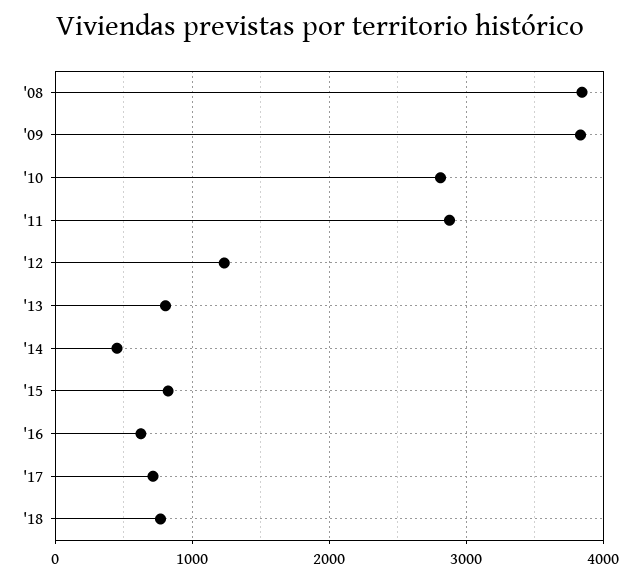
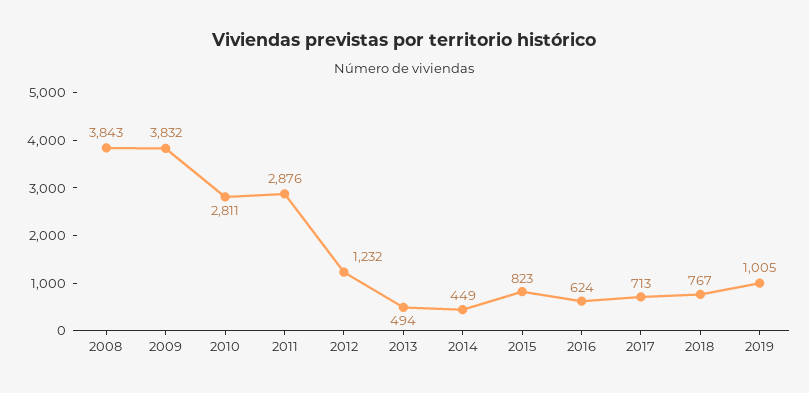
'13: 800 -> 494
2019: none -> 1005

